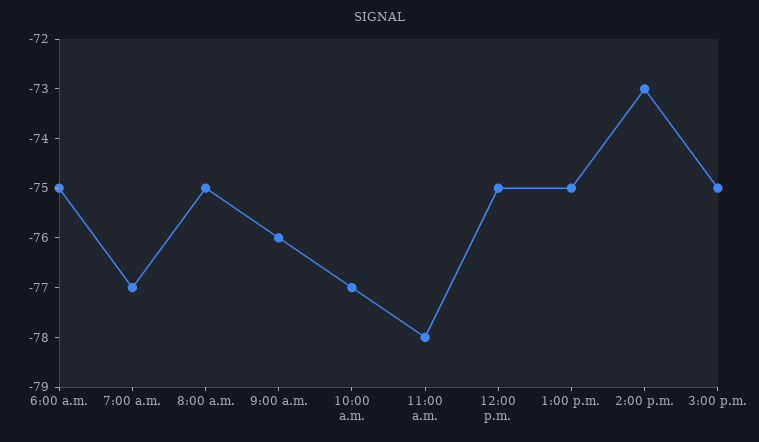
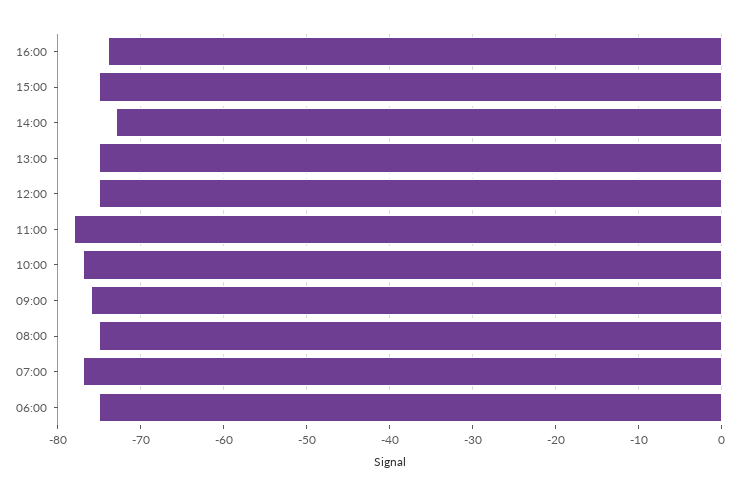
16:00: none -> -74

